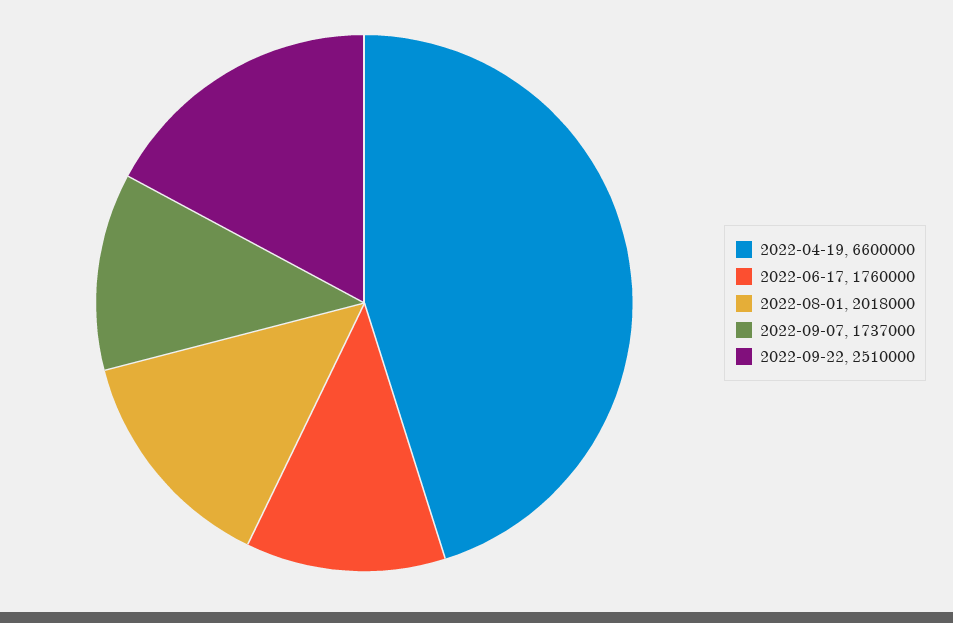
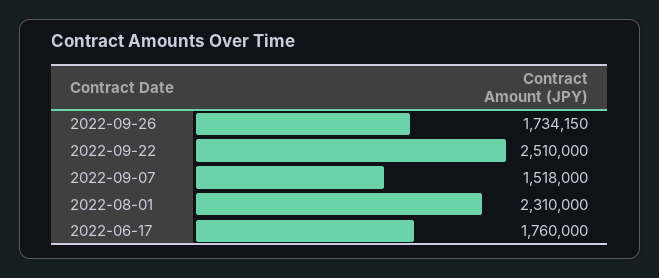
2022-04-19: 6600000 -> none
2022-08-01: 2018000 -> 2310000
2022-09-07: 1737000 -> 1518000
2022-09-26: none -> 1734150

